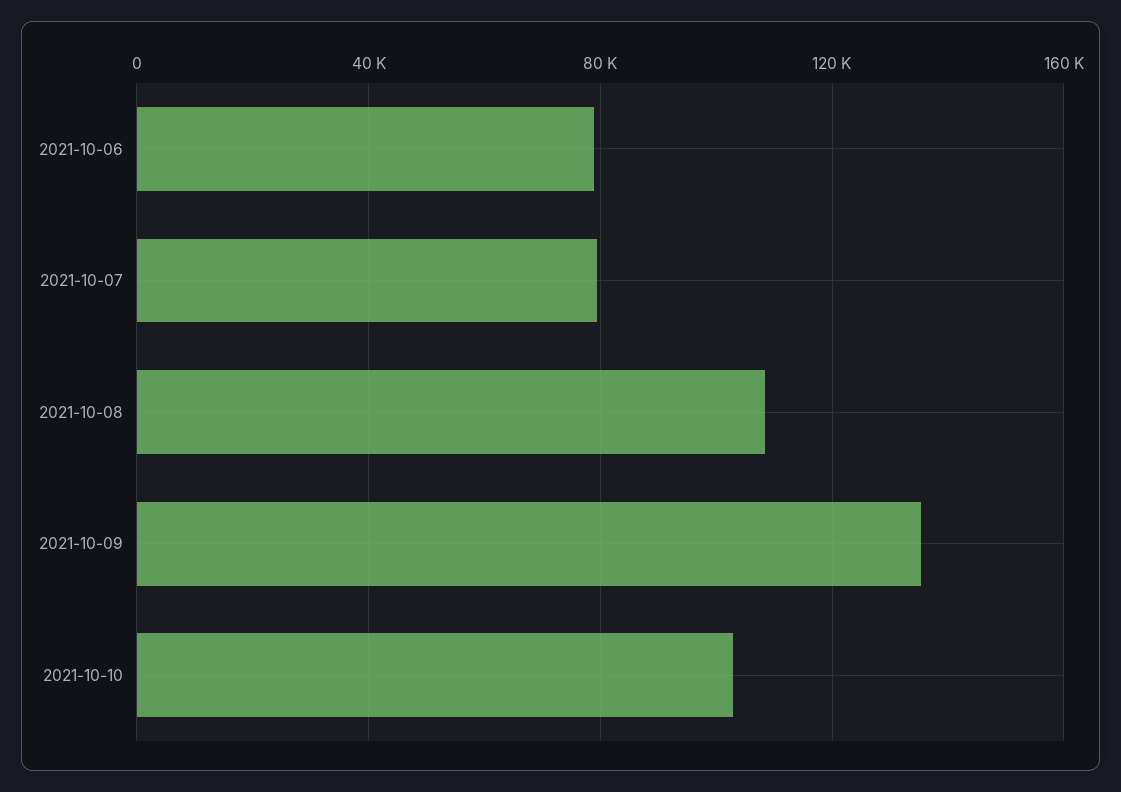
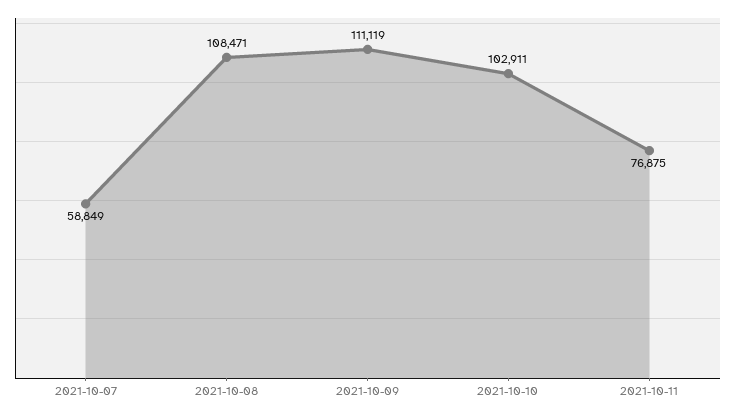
2021-10-06: 80000 -> none
2021-10-07: 80000 -> 58849
2021-10-09: 135000 -> 111119
2021-10-11: none -> 76875

